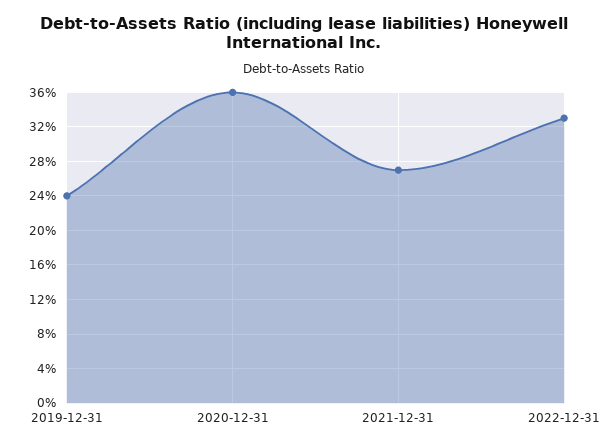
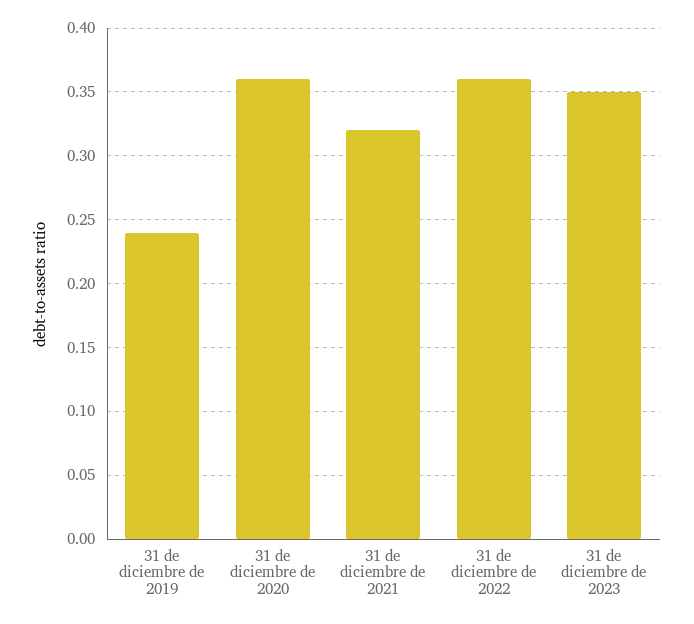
2021-12-31: 0.27 -> 0.32
2022-12-31: 0.33 -> 0.36
31 de diciembre de 2023: none -> 0.35

